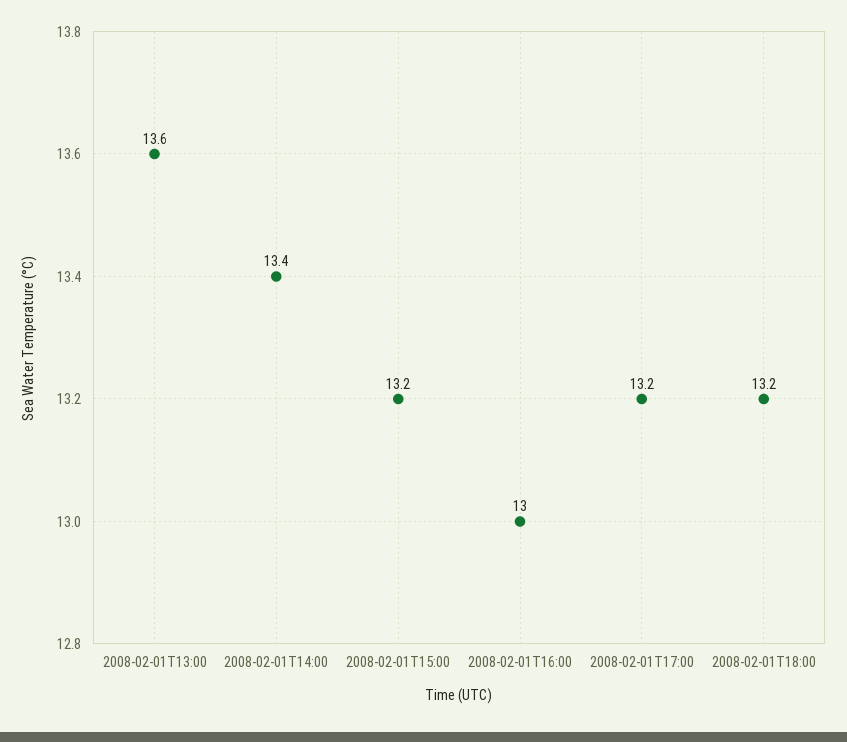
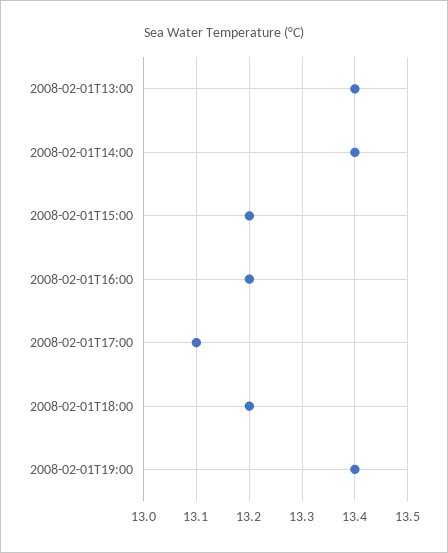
2008-02-01T13:00: 13.6 -> 13.4
2008-02-01T16:00: 13 -> 13.2
2008-02-01T17:00: 13.2 -> 13.1
2008-02-01T19:00: none -> 13.4

